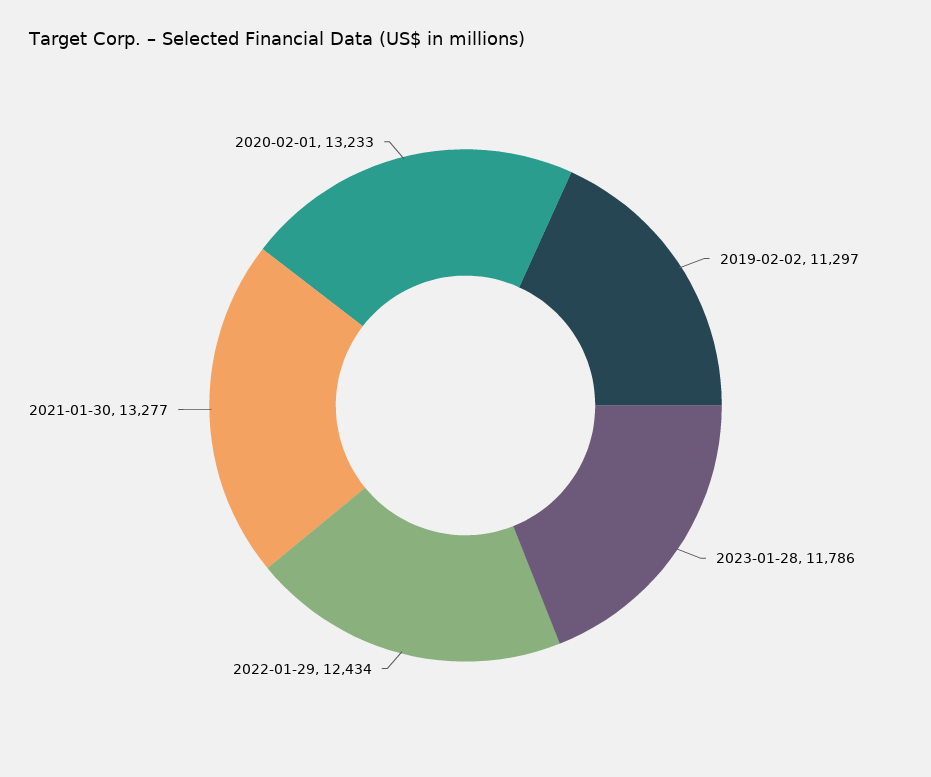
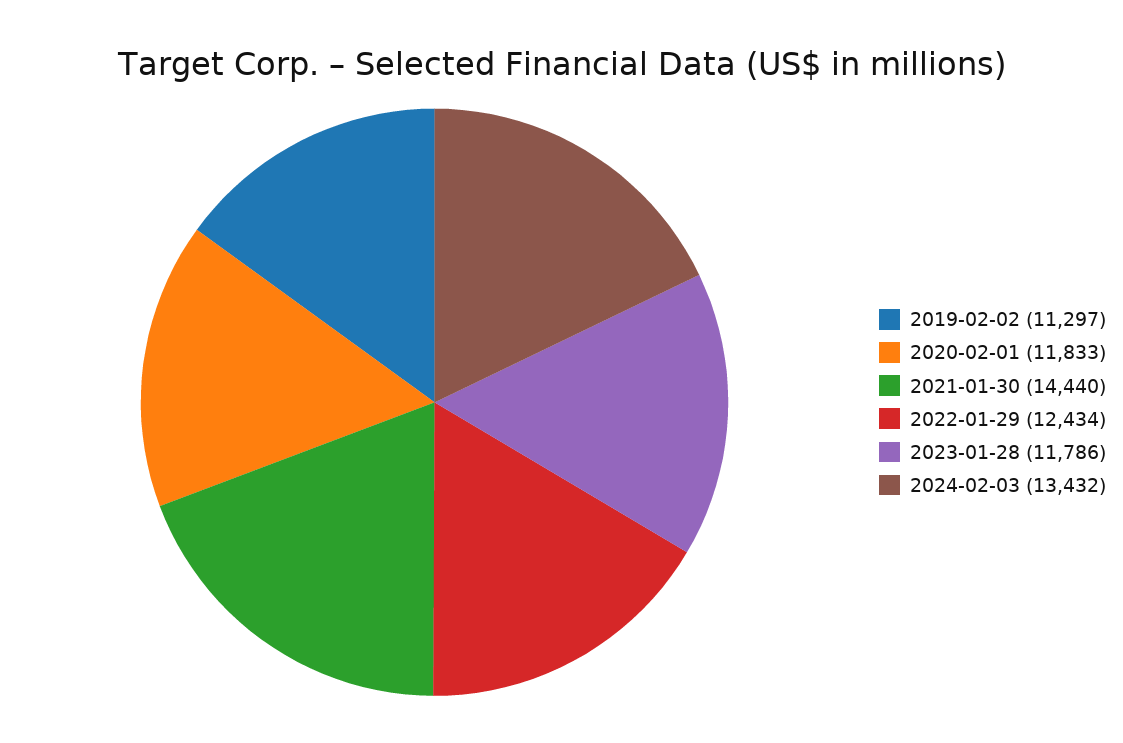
2021-01-30: 13277 -> 14440
2020-02-01: 13233 -> 11833
2024-02-03: none -> 13432

